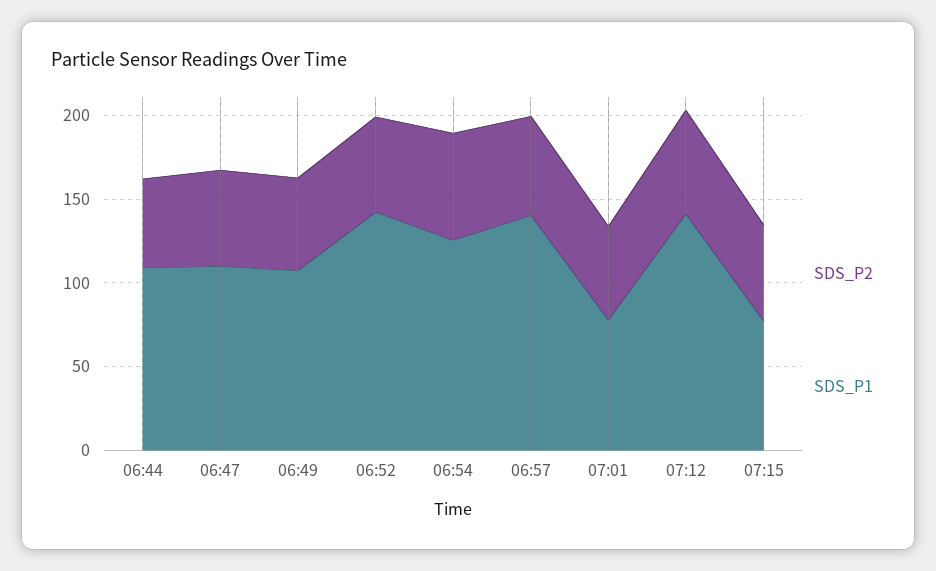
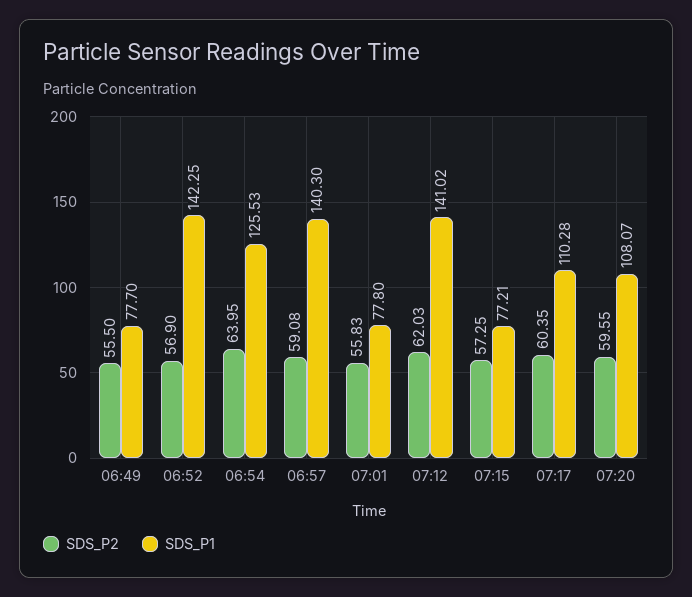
SDS_P2, 06:44: 50 -> none
SDS_P1, 06:44: 110 -> none
SDS_P2, 06:47: 60 -> none
SDS_P1, 06:47: 110 -> none
SDS_P1, 06:49: 110 -> 77.7
SDS_P2, 07:17: none -> 60.35
SDS_P1, 07:17: none -> 110.28
SDS_P2, 07:20: none -> 59.55
SDS_P1, 07:20: none -> 108.07

